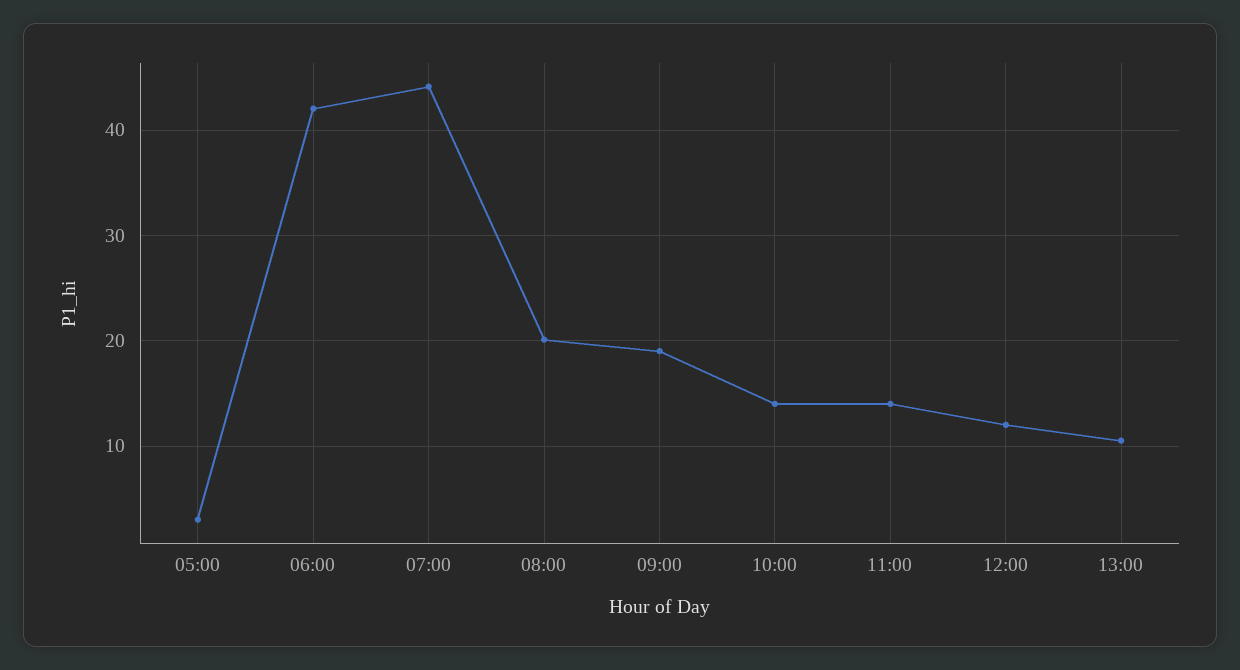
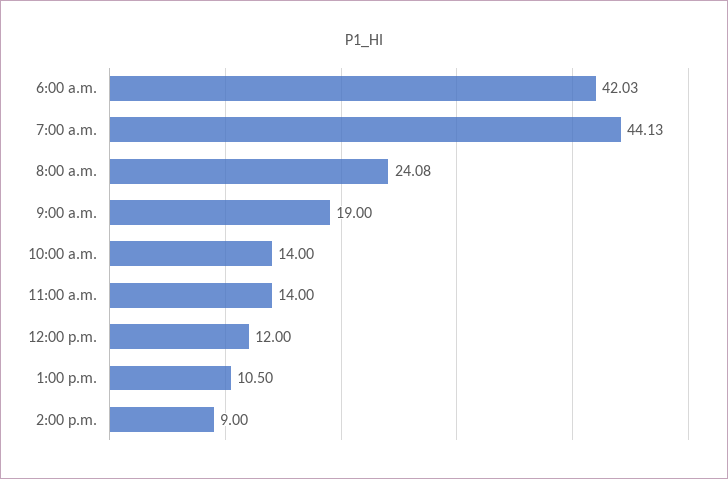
05:00: 3 -> none
08:00: 20 -> 24.08
2:00 p.m.: none -> 9

